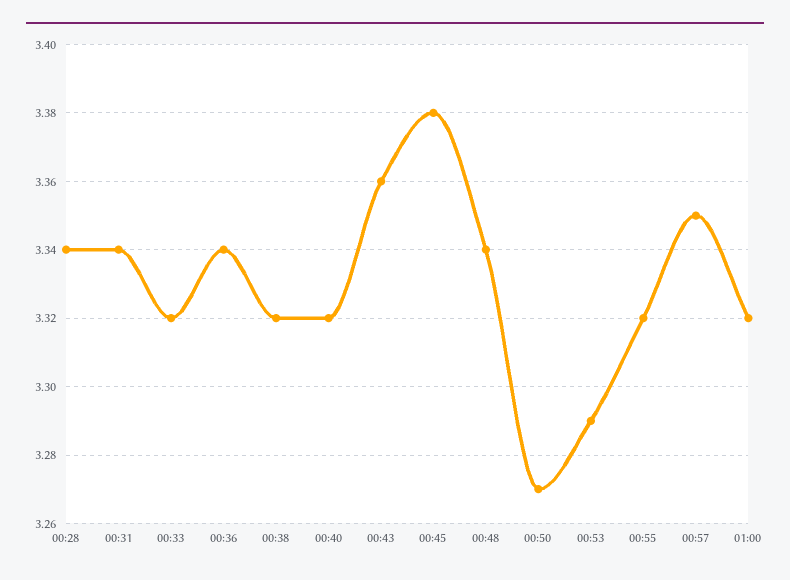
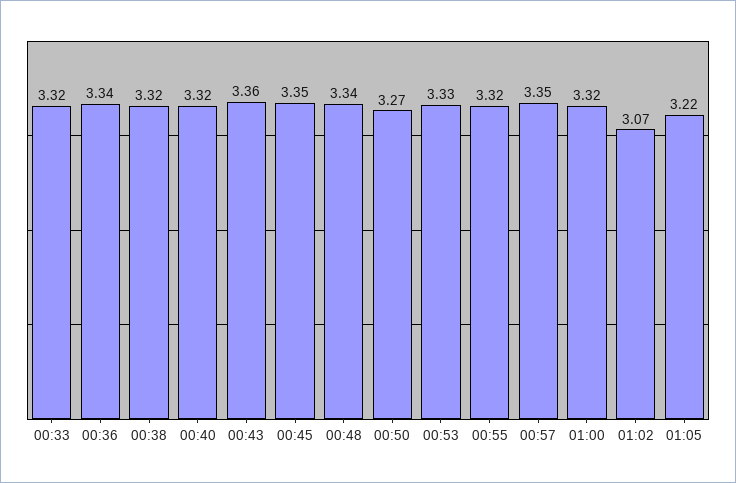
00:28: 3.34 -> none
00:31: 3.34 -> none
00:45: 3.38 -> 3.35
00:53: 3.29 -> 3.33
01:02: none -> 3.07
01:05: none -> 3.22

